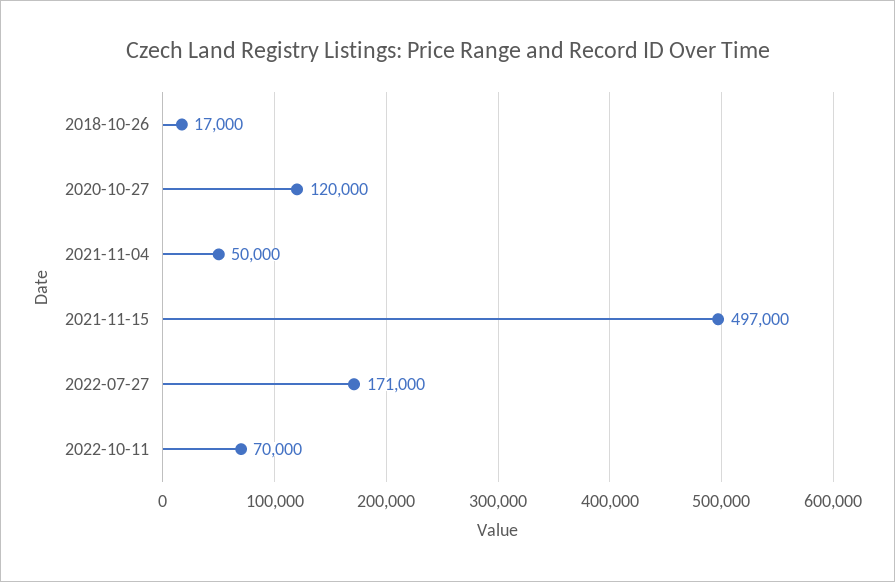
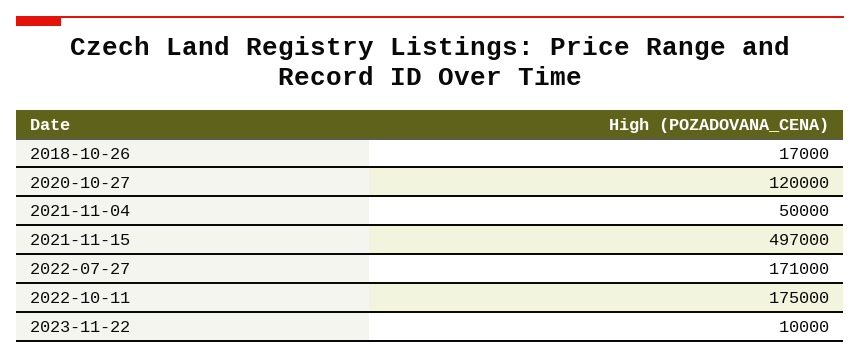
2022-10-11: 70000 -> 175000
2023-11-22: none -> 10000

